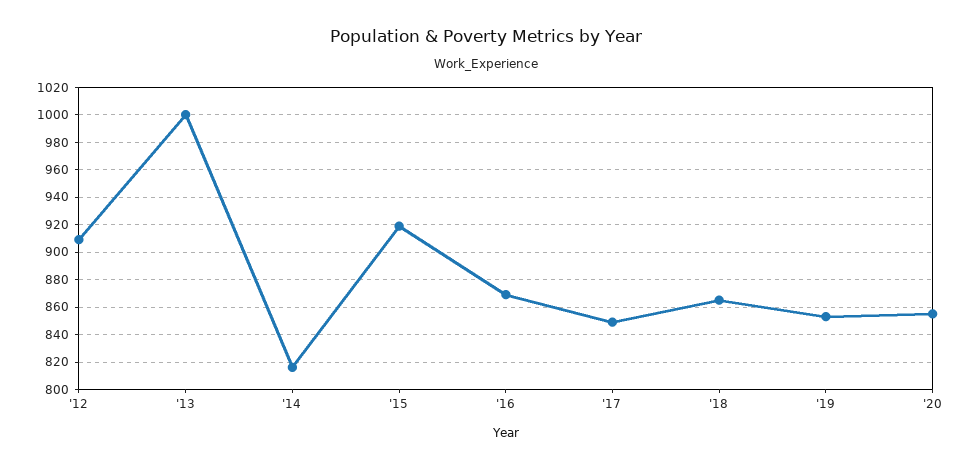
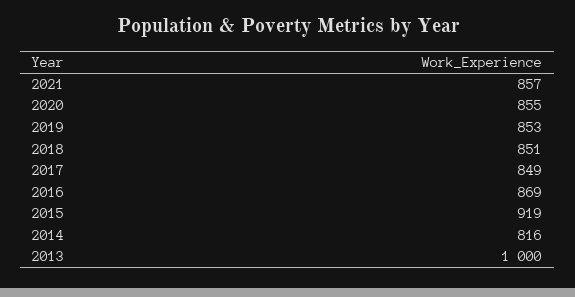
'12: 910 -> none
'18: 865 -> 851
2021: none -> 857

